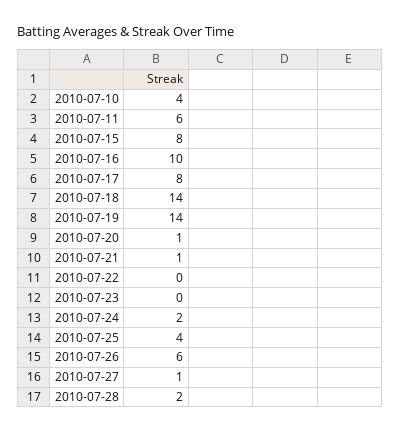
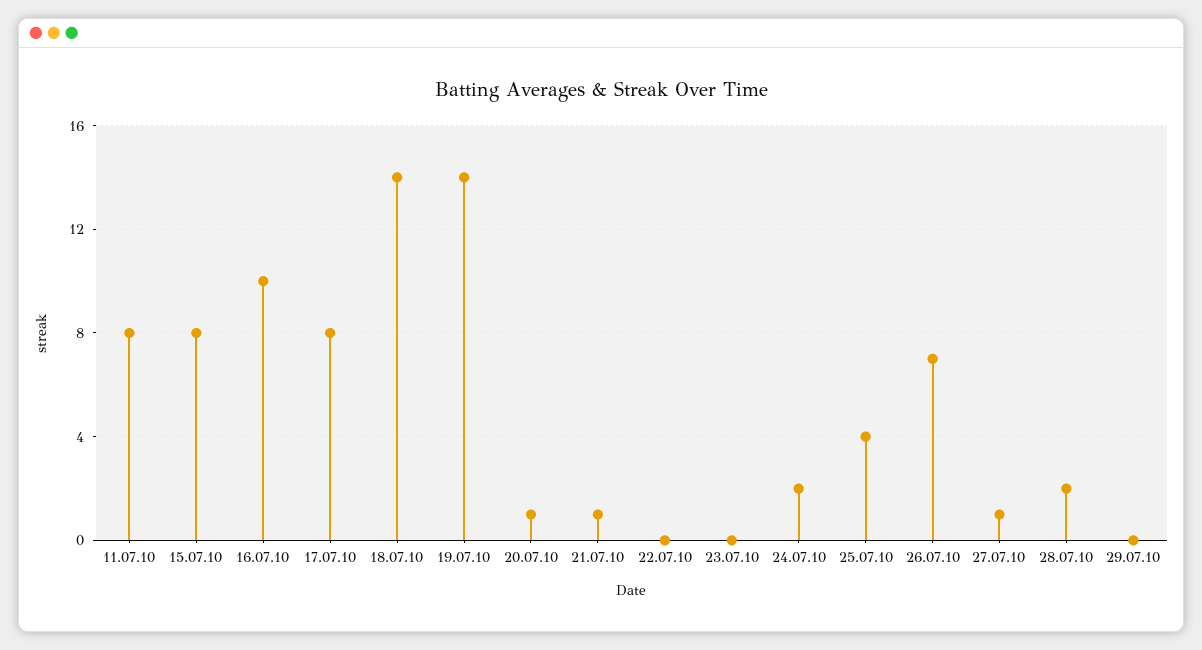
2010-07-10: 4 -> none
2010-07-11: 6 -> 8
2010-07-26: 6 -> 7
29.07.10: none -> 0

